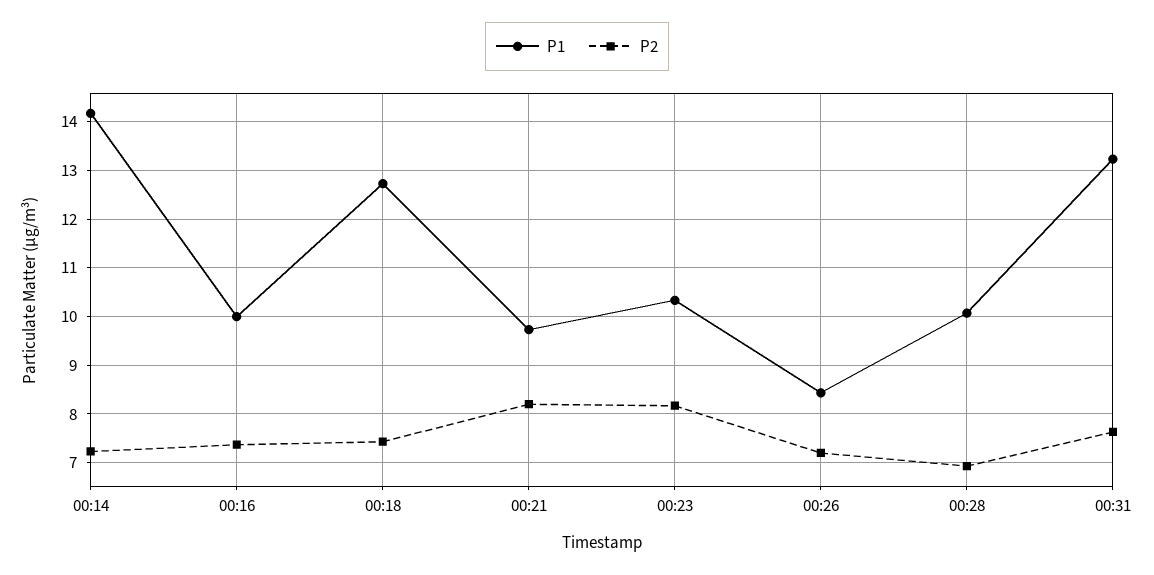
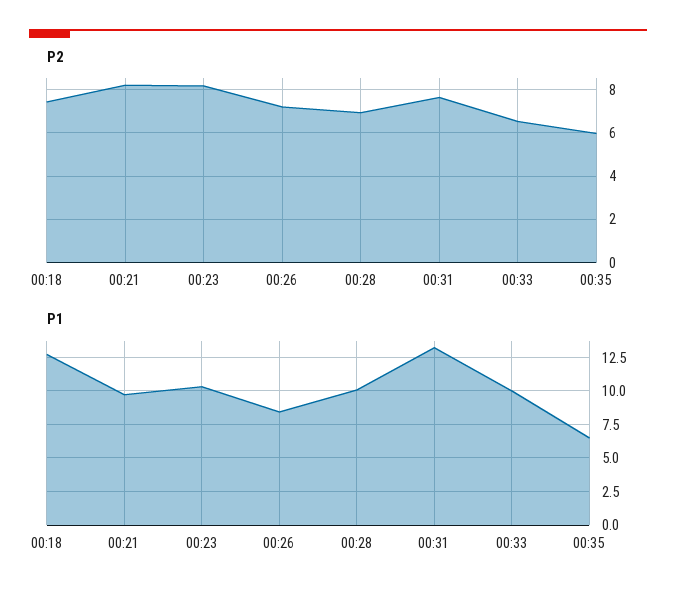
P1, 00:14: 14.2 -> none
P2, 00:14: 7.2 -> none
P1, 00:16: 10 -> none
P2, 00:16: 7.4 -> none
P2, 00:33: none -> 6.5
P2, 00:35: none -> 6
P1, 00:33: none -> 10
P1, 00:35: none -> 6.5

